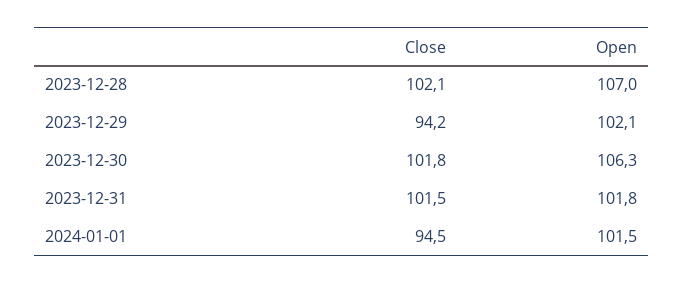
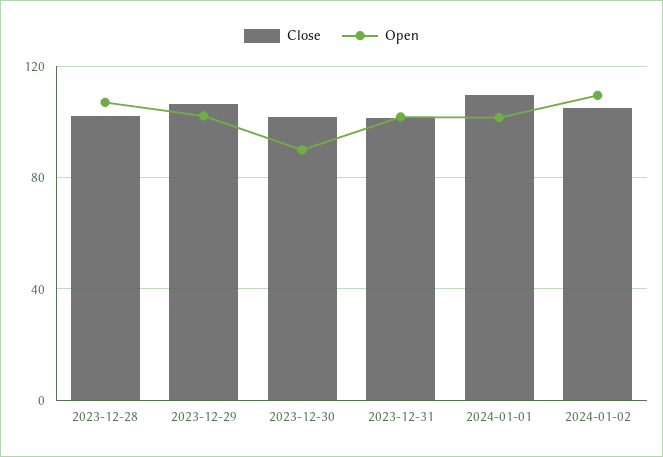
Close, 2023-12-29: 94.2 -> 105
Open, 2023-12-30: 106.3 -> 90
Close, 2024-01-01: 94.5 -> 110
Close, 2024-01-02: none -> 105
Open, 2024-01-02: none -> 110

